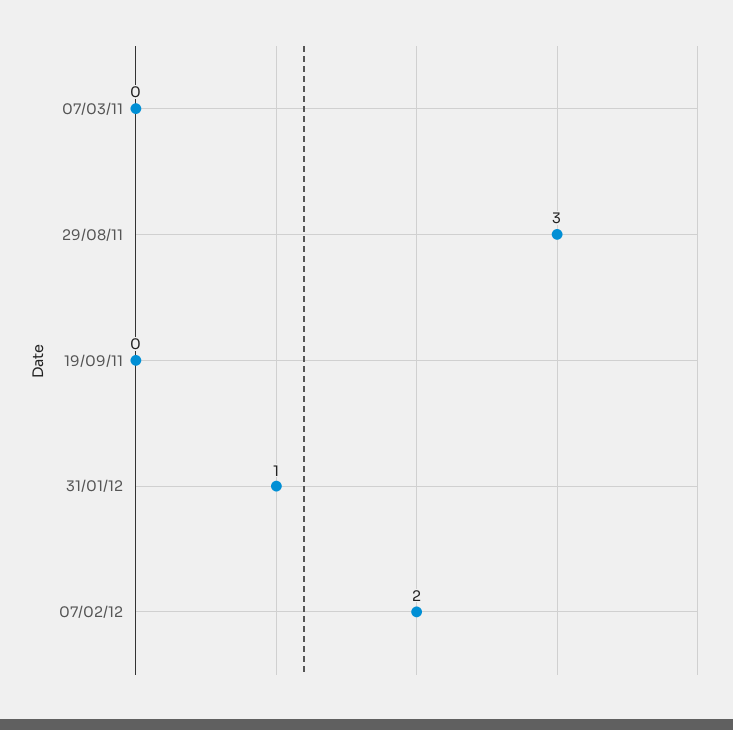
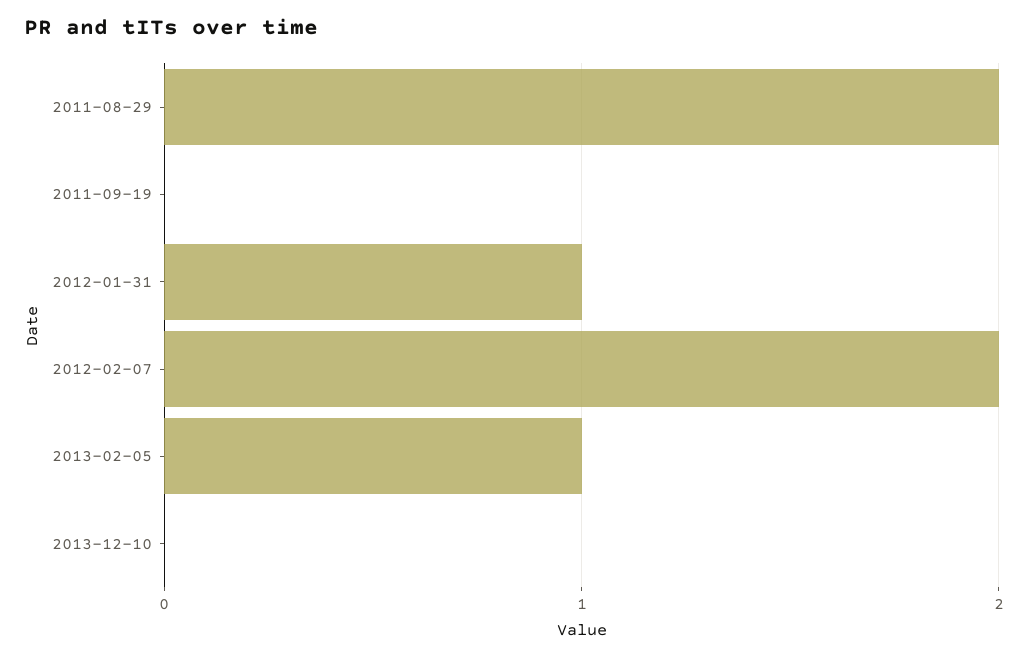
07/03/11: 0 -> none
29/08/11: 3 -> 2
2013-02-05: none -> 1
2013-12-10: none -> 0

